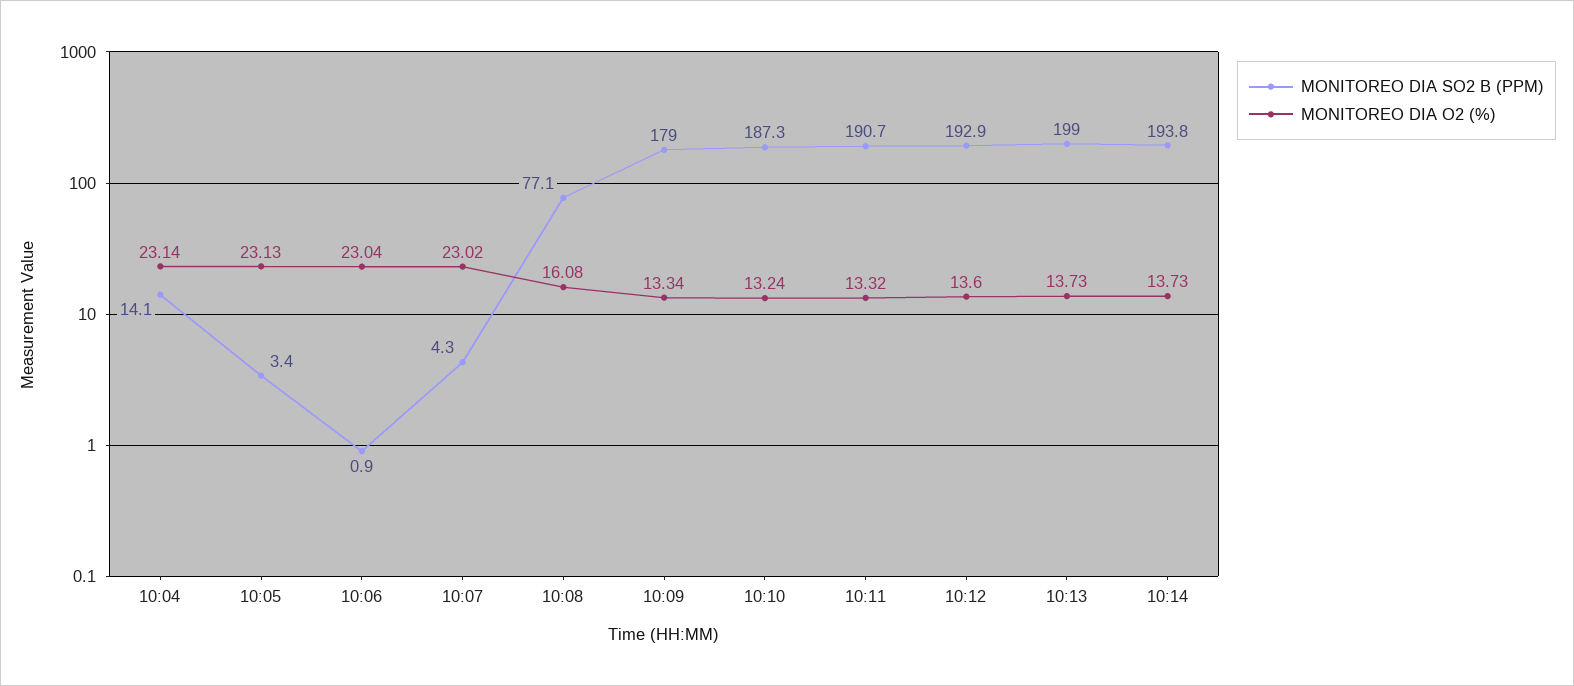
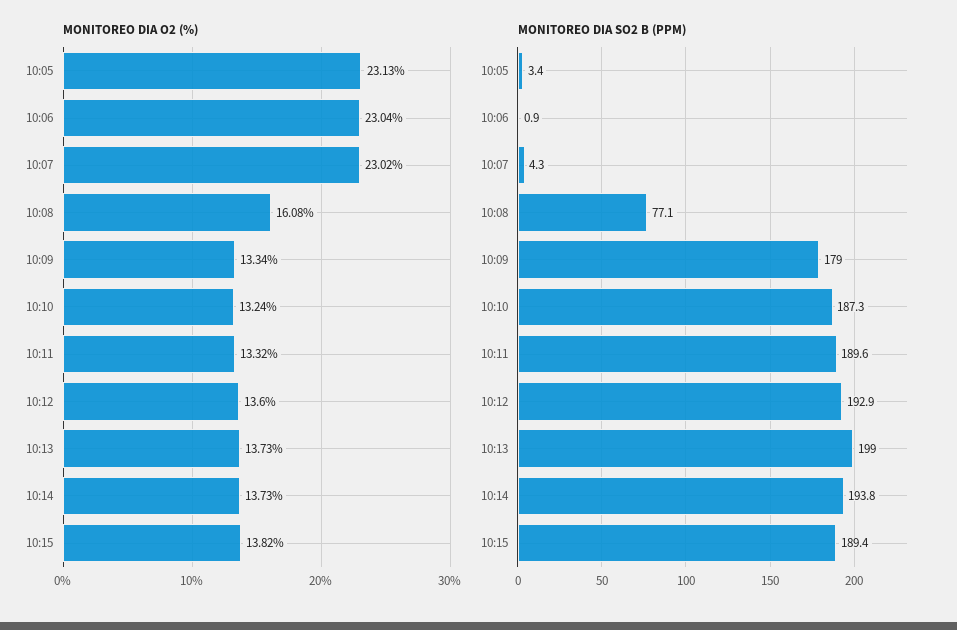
MONITOREO DIA SO2 B (PPM), 10:04: 14.1 -> none
MONITOREO DIA O2 (%), 10:04: 23.14 -> none
MONITOREO DIA SO2 B (PPM), 10:11: 190.7 -> 189.6
MONITOREO DIA O2 (%), 10:15: none -> 13.82
MONITOREO DIA SO2 B (PPM), 10:15: none -> 189.4

